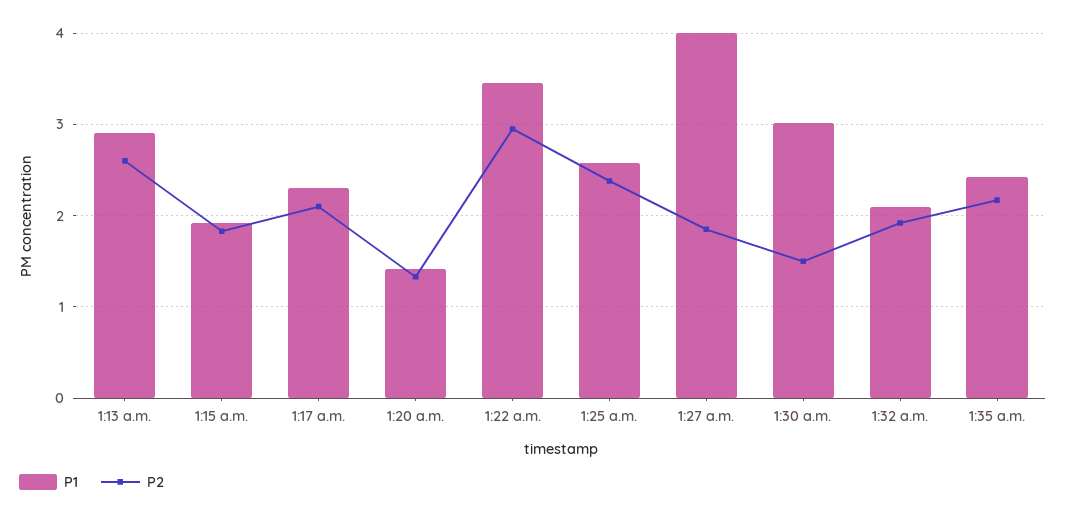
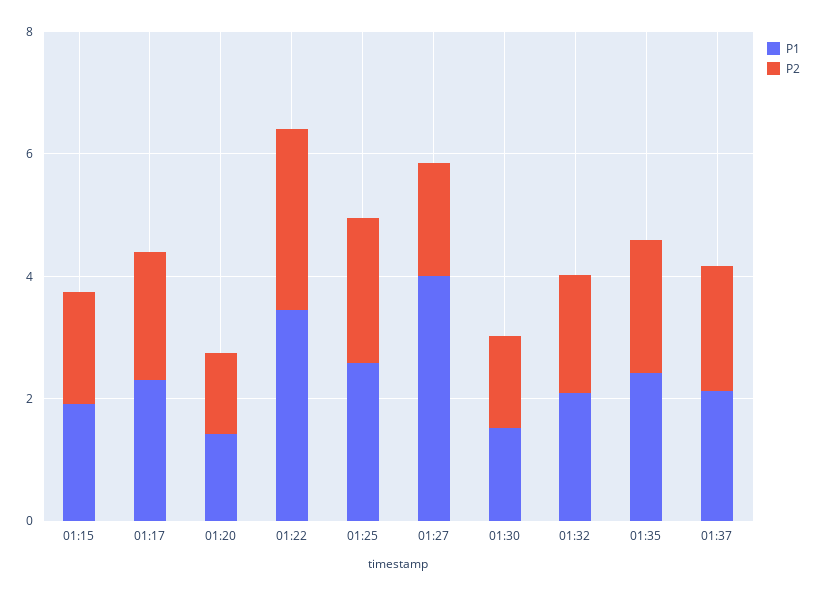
P1, 1:13 a.m.: 2.9 -> none
P2, 1:13 a.m.: 2.6 -> none
P1, 1:30 a.m.: 3 -> 1.5
P1, 01:37: none -> 2
P2, 01:37: none -> 2

